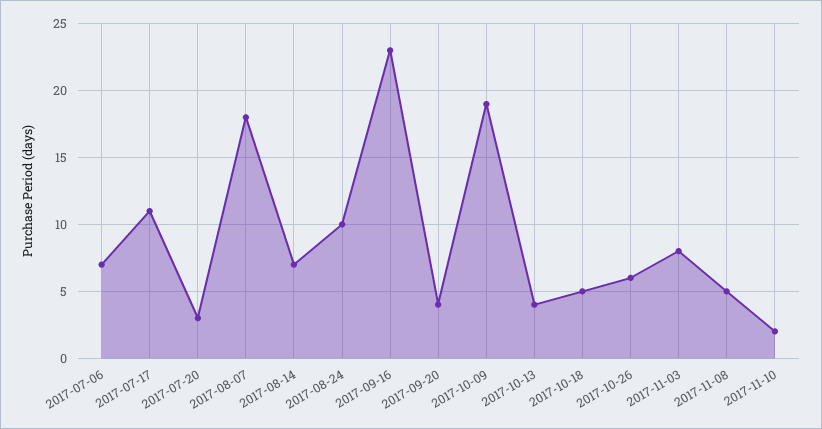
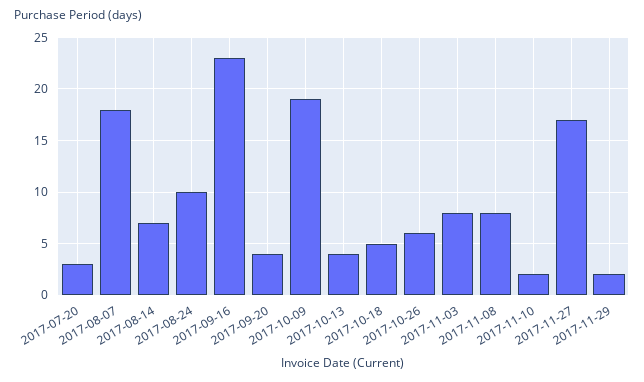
2017-07-06: 7 -> none
2017-07-17: 11 -> none
2017-11-08: 5 -> 8
2017-11-27: none -> 17
2017-11-29: none -> 2

